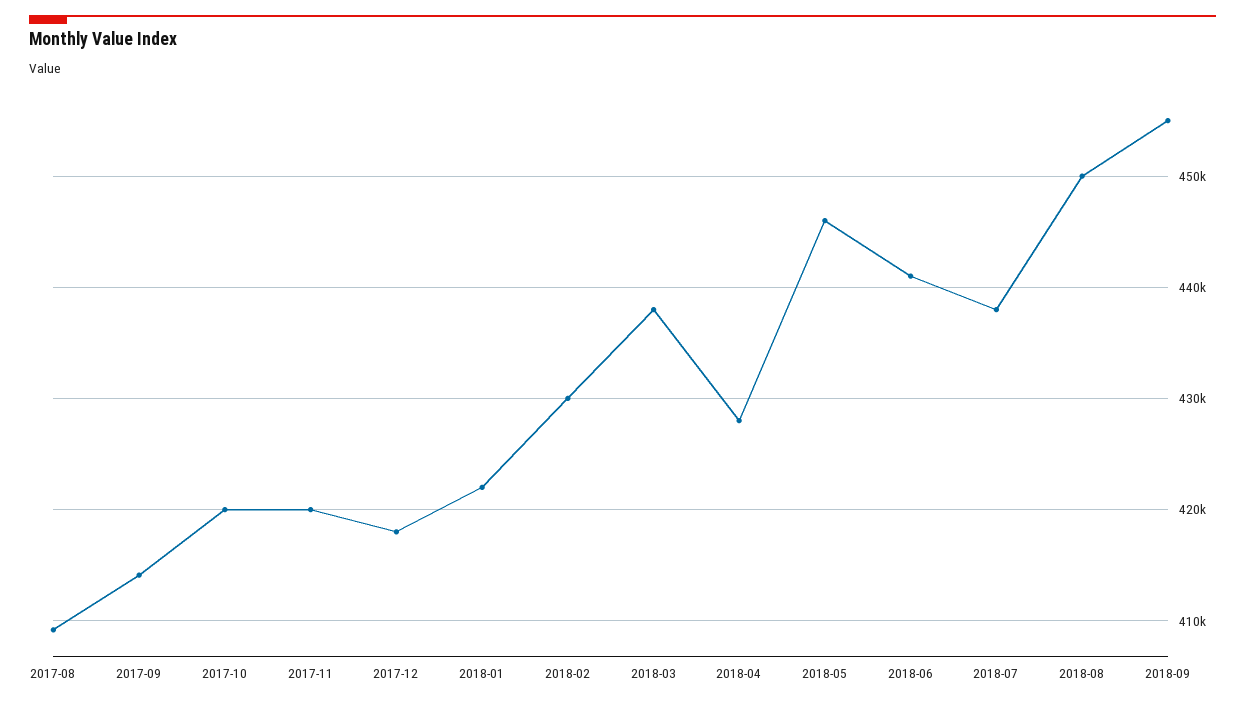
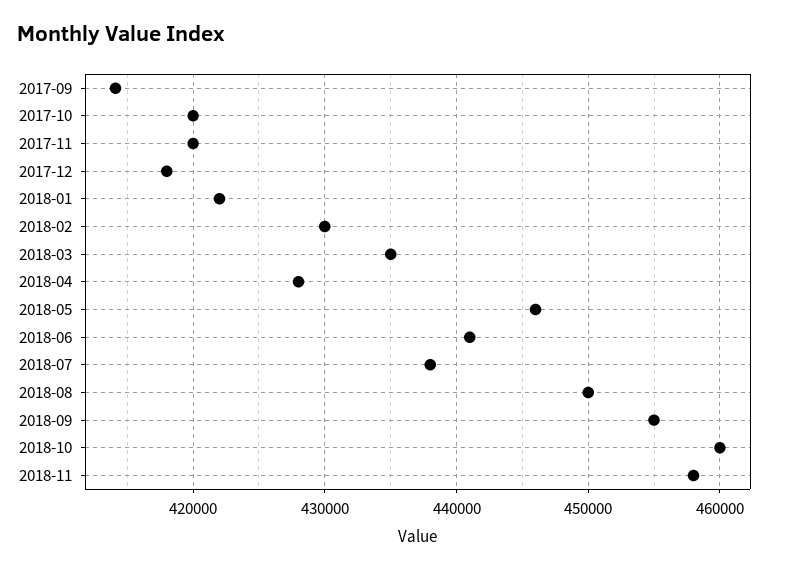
2017-08: 409000 -> none
2018-03: 438000 -> 435000
2018-10: none -> 460000
2018-11: none -> 458000

